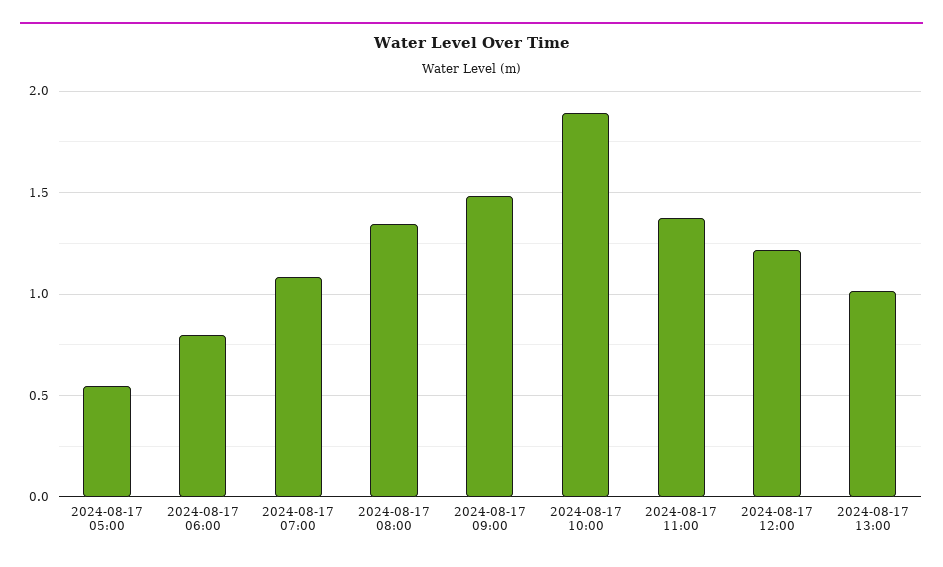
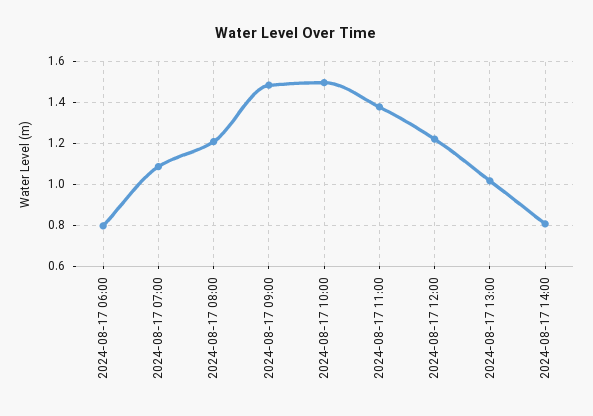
2024-08-17 05:00: 0.55 -> none
2024-08-17 08:00: 1.35 -> 1.2
2024-08-17 10:00: 1.9 -> 1.5
2024-08-17 14:00: none -> 0.8

